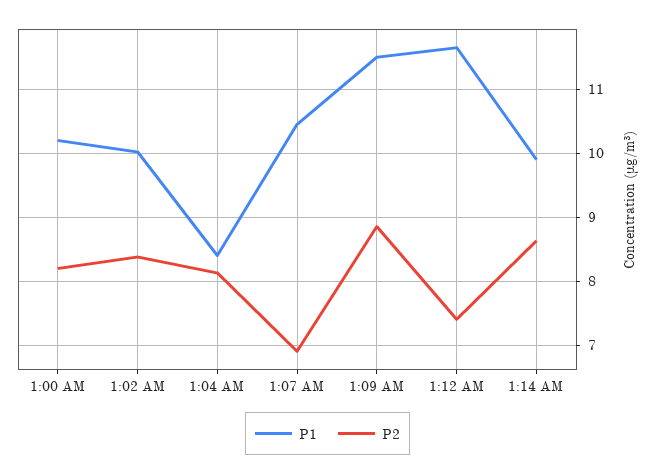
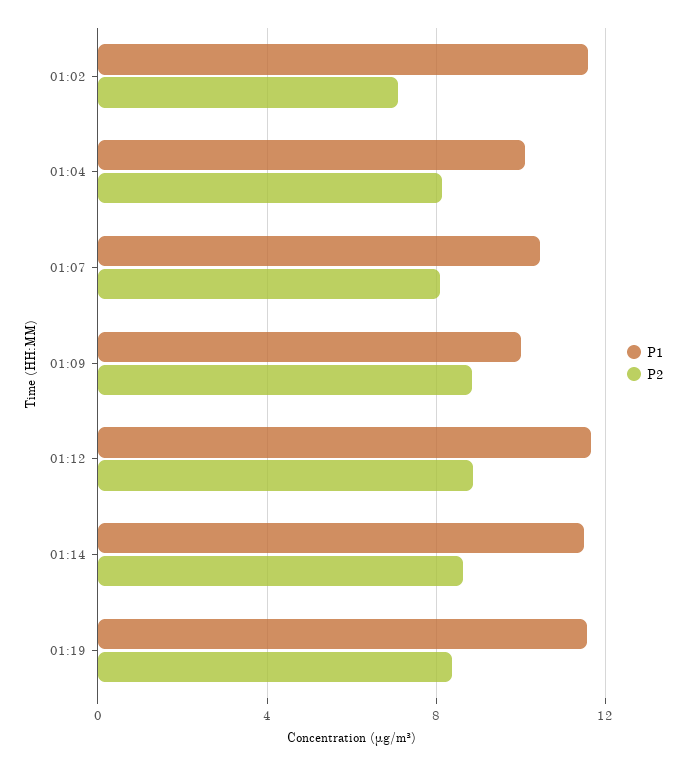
P1, 1:00 AM: 10.2 -> none
P2, 1:00 AM: 8.2 -> none
P1, 1:02 AM: 10 -> 11.5
P2, 1:02 AM: 8.4 -> 7
P1, 1:04 AM: 8.4 -> 10
P2, 1:07 AM: 6.9 -> 8
P1, 1:09 AM: 11.5 -> 10
P2, 1:12 AM: 7.4 -> 9
P1, 1:14 AM: 9.9 -> 11.5
P1, 01:19: none -> 11.5
P2, 01:19: none -> 8.5

